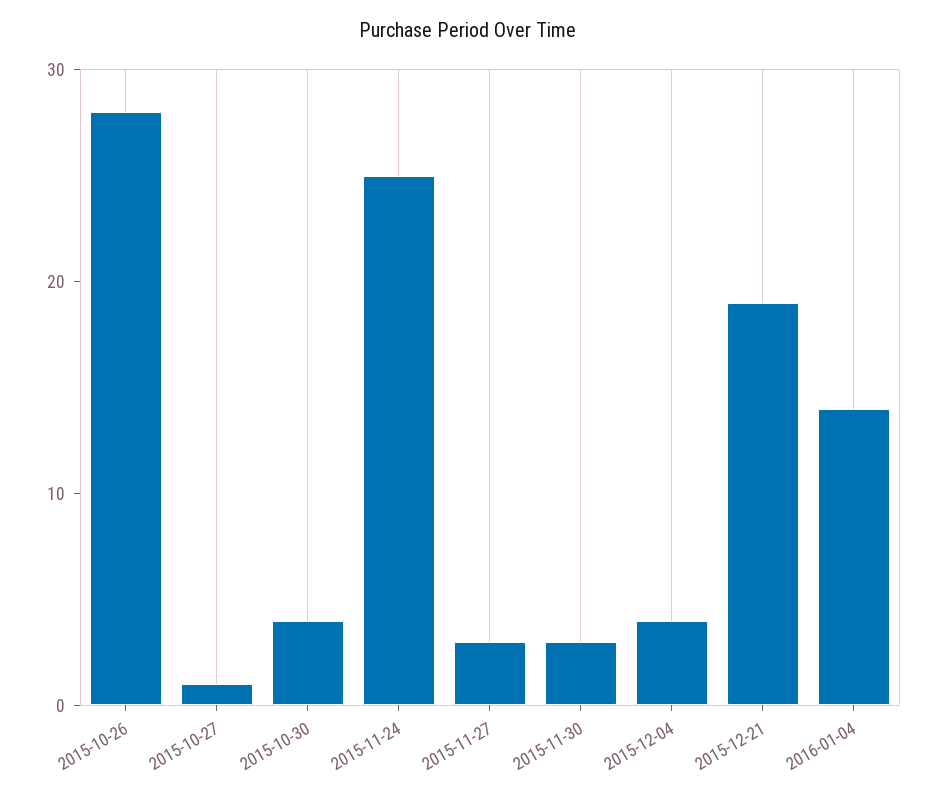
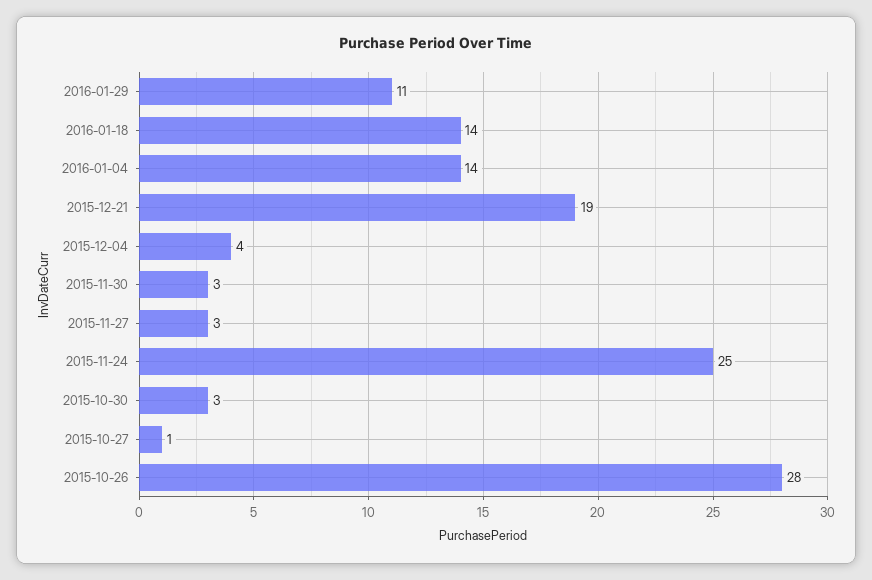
2015-10-30: 4 -> 3
2016-01-29: none -> 11
2016-01-18: none -> 14

